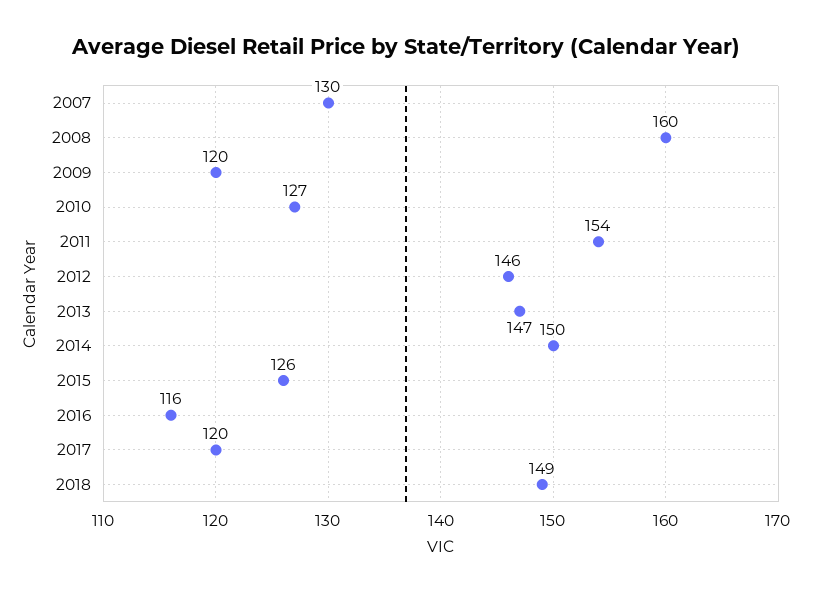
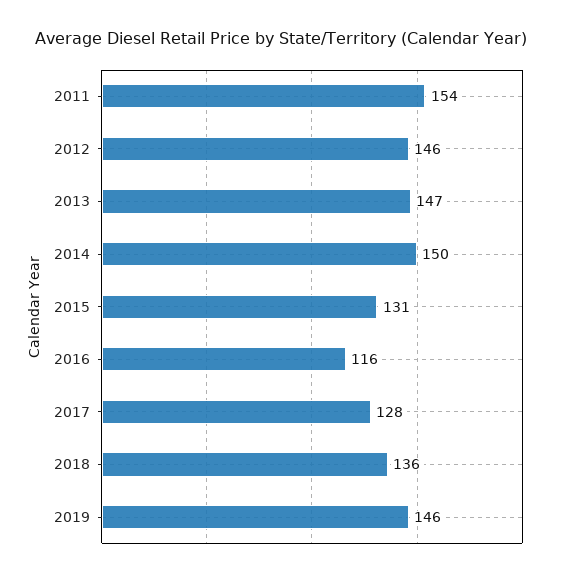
2007: 130 -> none
2008: 160 -> none
2009: 120 -> none
2010: 127 -> none
2015: 126 -> 131
2017: 120 -> 128
2018: 149 -> 136
2019: none -> 146

